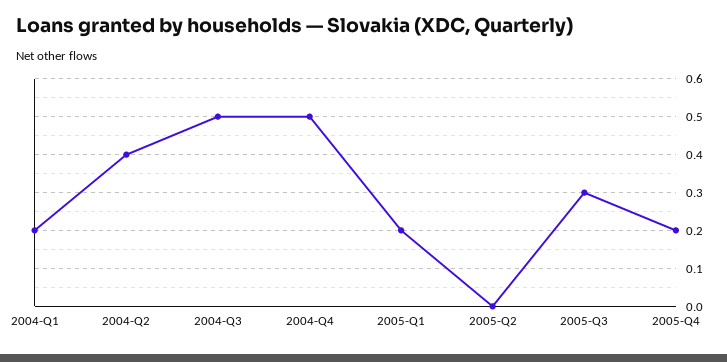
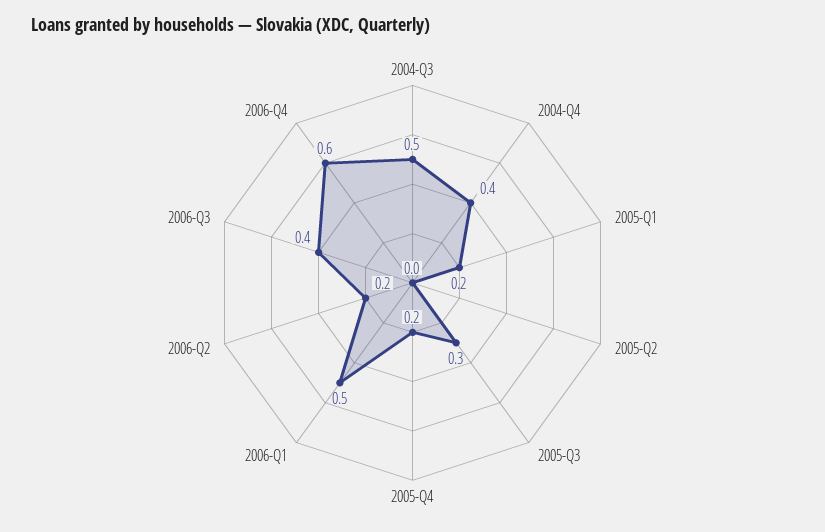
2004-Q1: 0.2 -> none
2004-Q2: 0.4 -> none
2004-Q4: 0.5 -> 0.4
2006-Q1: none -> 0.5
2006-Q2: none -> 0.2
2006-Q3: none -> 0.4
2006-Q4: none -> 0.6

